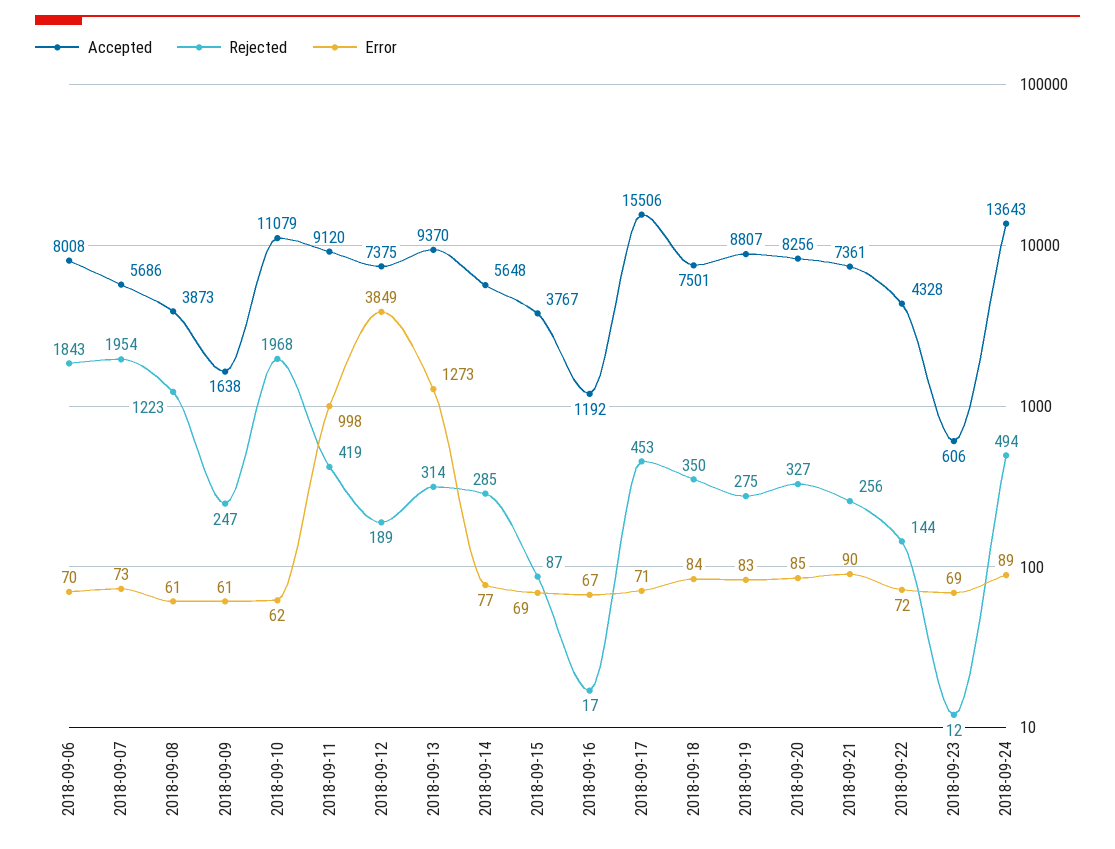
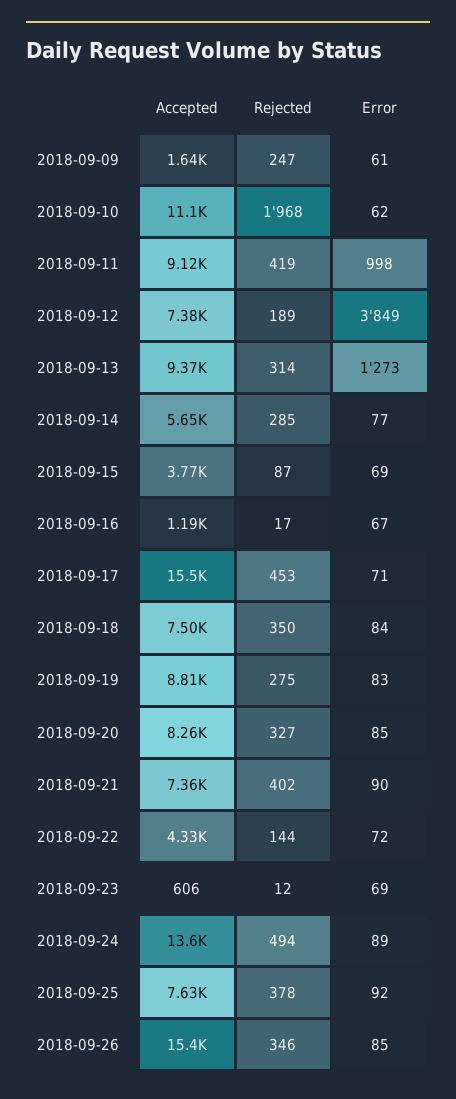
Accepted, 2018-09-06: 8008 -> none
Rejected, 2018-09-06: 1843 -> none
Error, 2018-09-06: 70 -> none
Accepted, 2018-09-07: 5686 -> none
Rejected, 2018-09-07: 1954 -> none
Error, 2018-09-07: 73 -> none
Accepted, 2018-09-08: 3873 -> none
Rejected, 2018-09-08: 1223 -> none
Error, 2018-09-08: 61 -> none
Rejected, 2018-09-21: 256 -> 402
Accepted, 2018-09-25: none -> 7630
Rejected, 2018-09-25: none -> 378
Error, 2018-09-25: none -> 92
Accepted, 2018-09-26: none -> 15400
Rejected, 2018-09-26: none -> 346
Error, 2018-09-26: none -> 85

